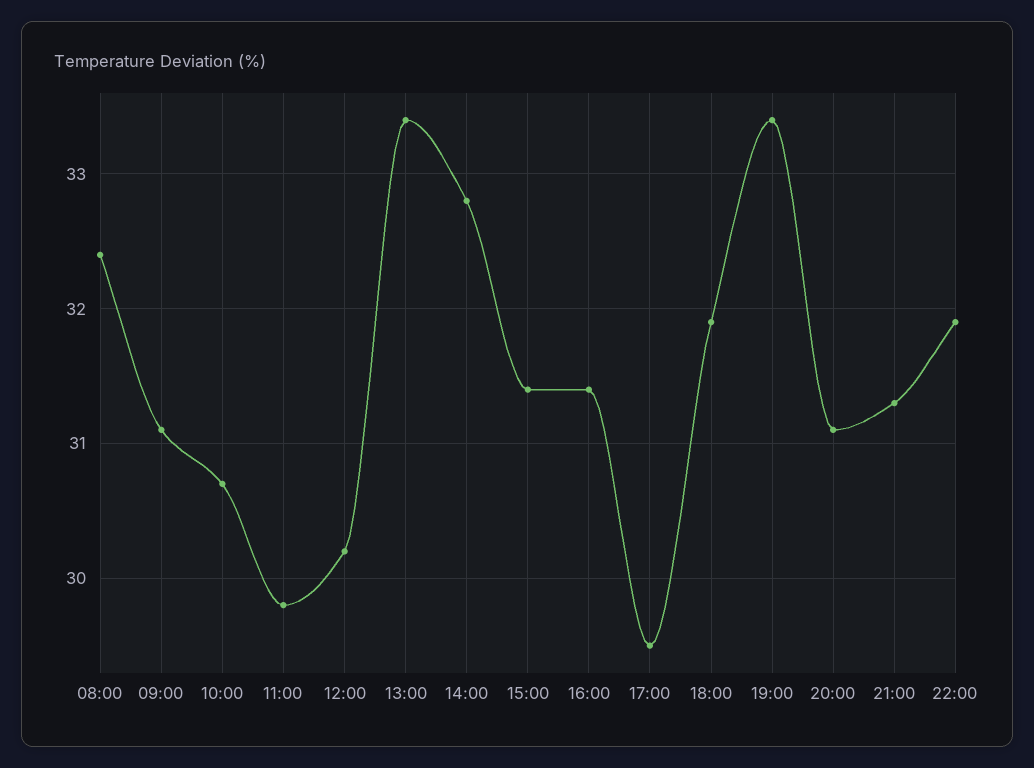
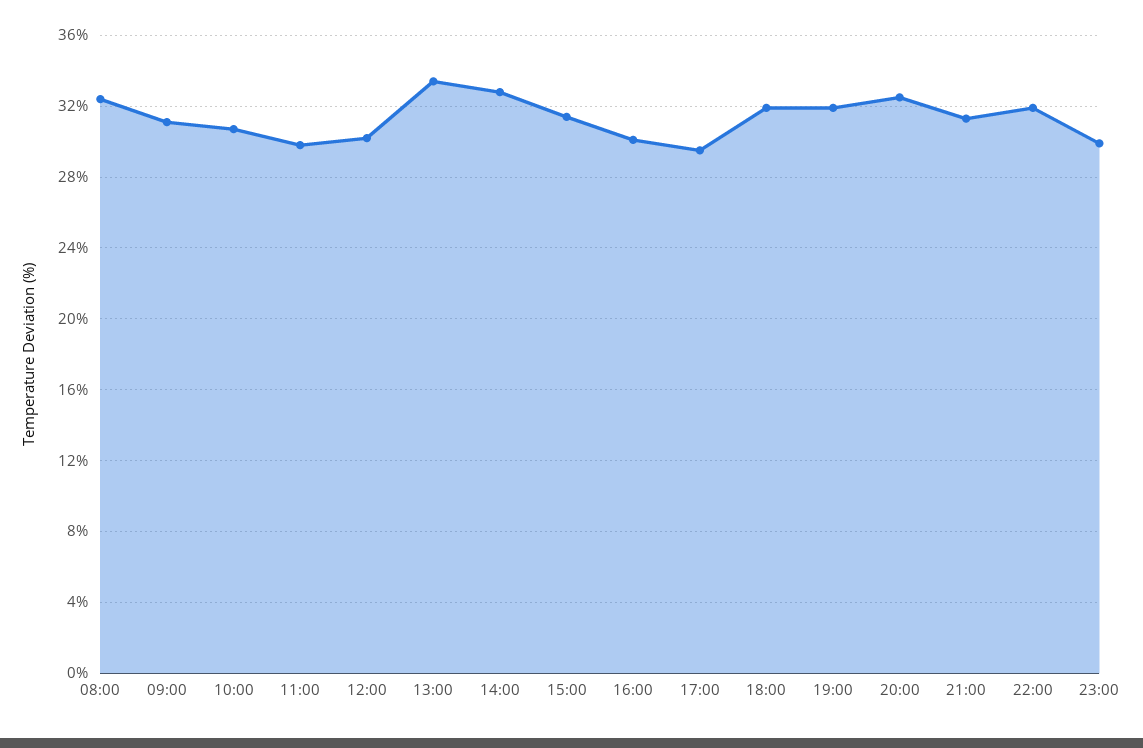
16:00: 31.4 -> 30
19:00: 33.4 -> 32
20:00: 31.1 -> 32.5
23:00: none -> 30

